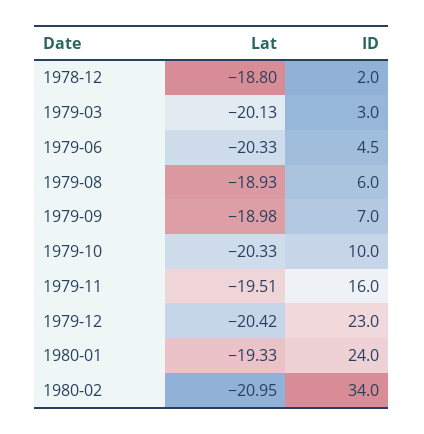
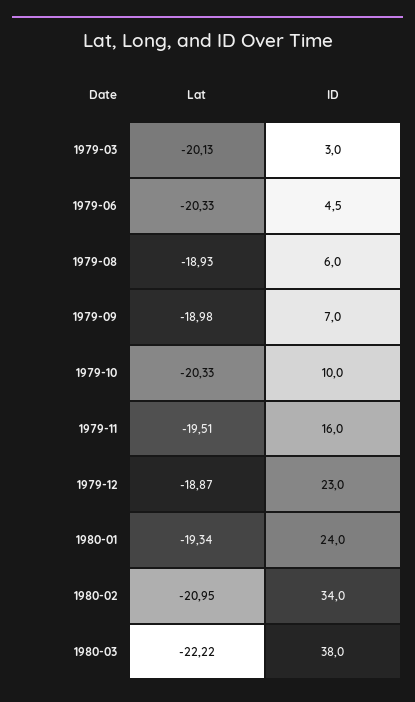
Lat, 1978-12: -18.8 -> none
ID, 1978-12: 2 -> none
Lat, 1979-12: -20.42 -> -18.87
Lat, 1980-01: -19.33 -> -19.34
Lat, 1980-03: none -> -22.22
ID, 1980-03: none -> 38

